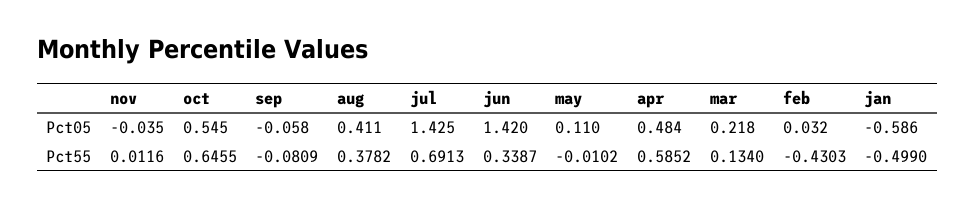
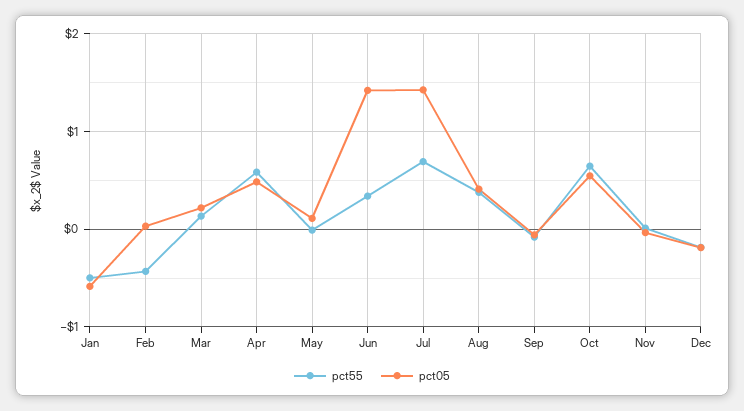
Pct55, Dec: none -> -0.2
Pct05, Dec: none -> -0.2

